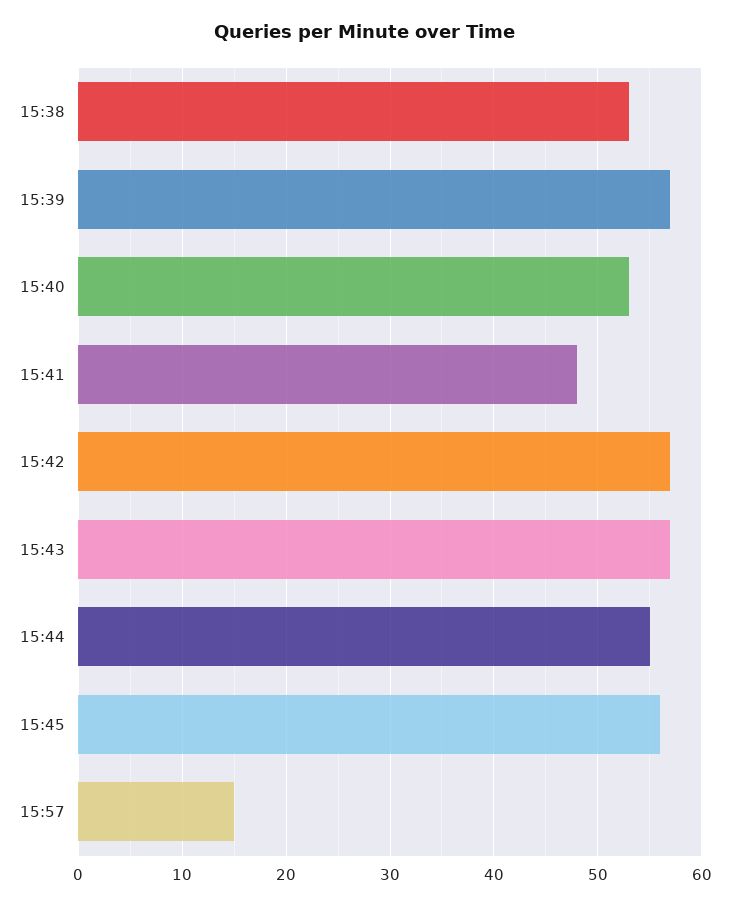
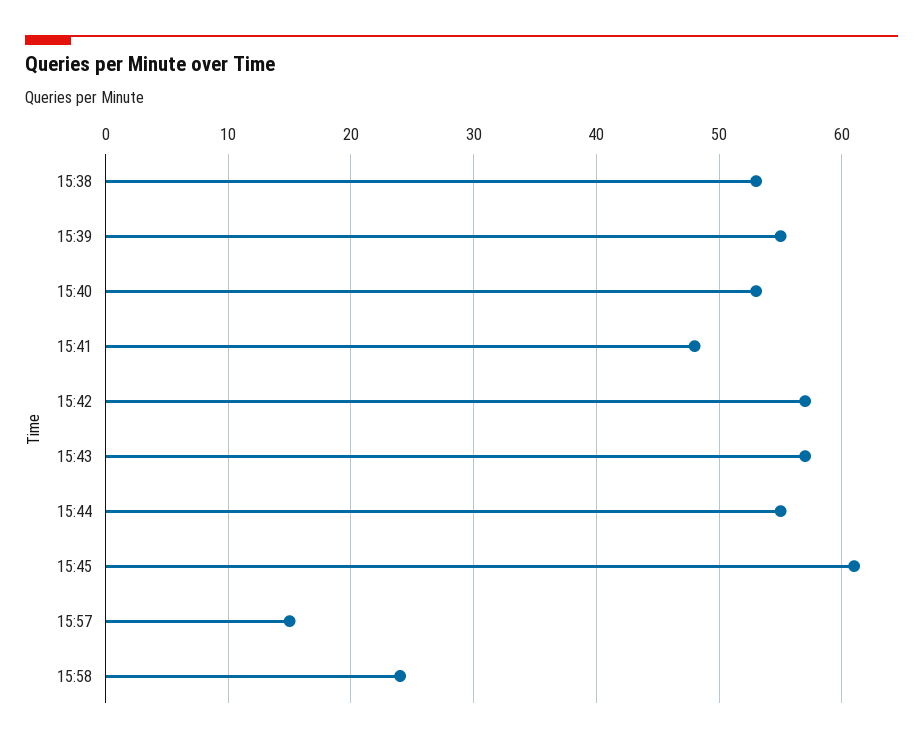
15:39: 57 -> 55
15:45: 56 -> 61
15:58: none -> 24

